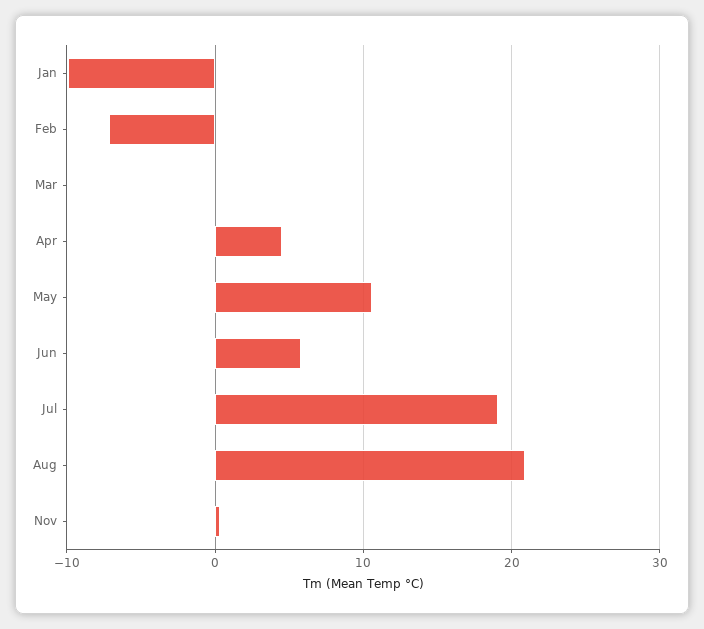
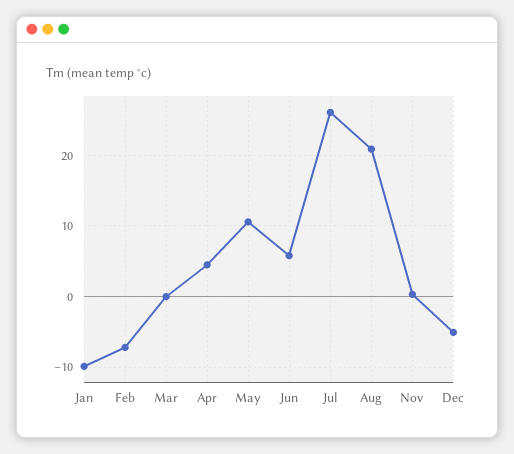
Jul: 19 -> 26
Dec: none -> -5

